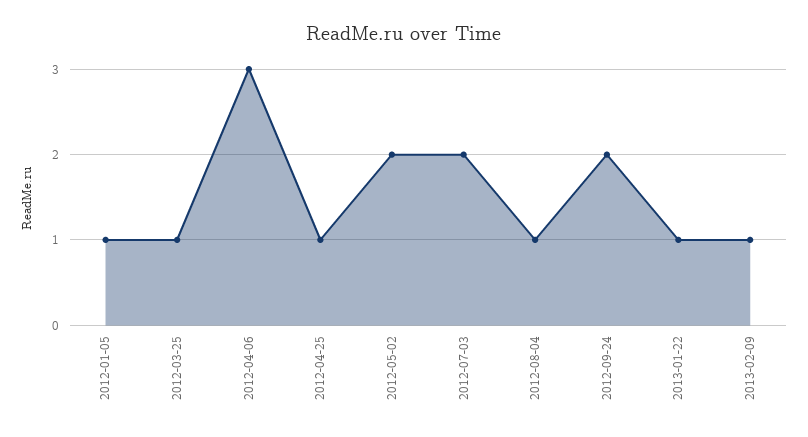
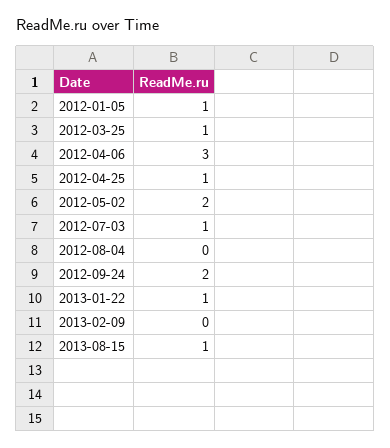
2012-07-03: 2 -> 1
2012-08-04: 1 -> 0
2013-02-09: 1 -> 0
2013-08-15: none -> 1

